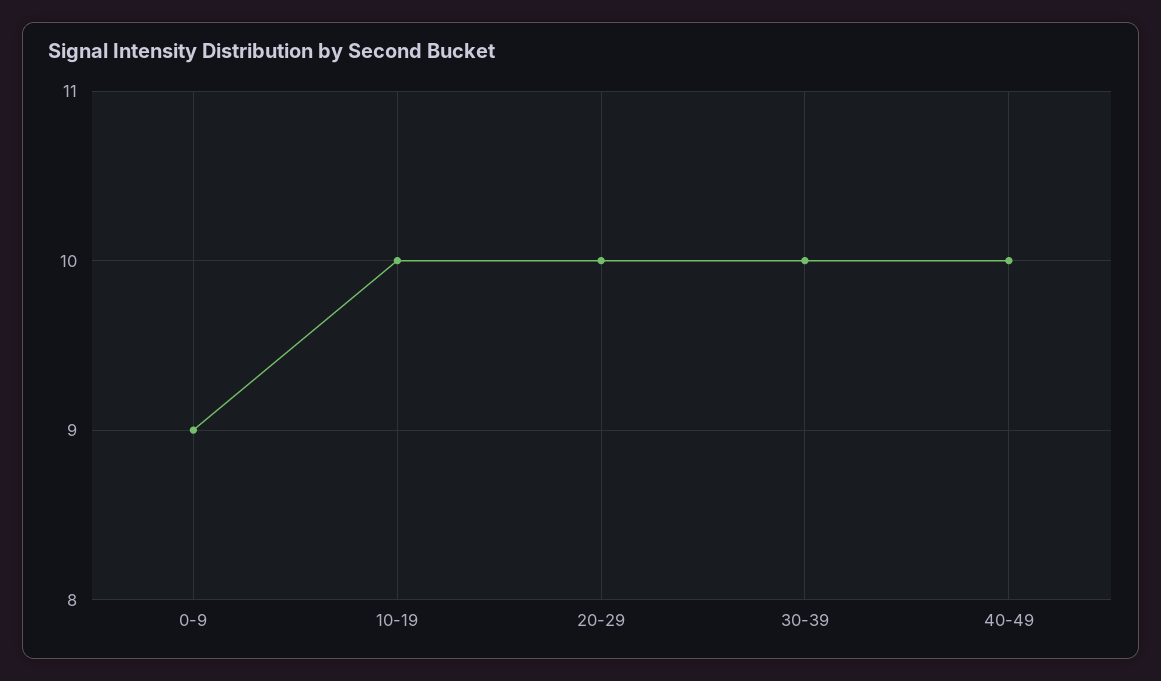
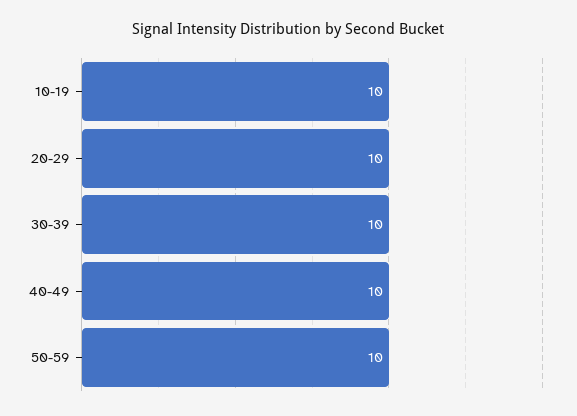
0-9: 9 -> none
50-59: none -> 10

